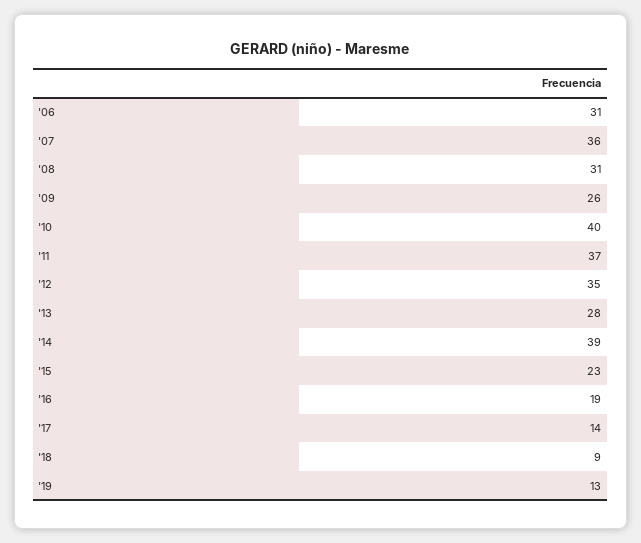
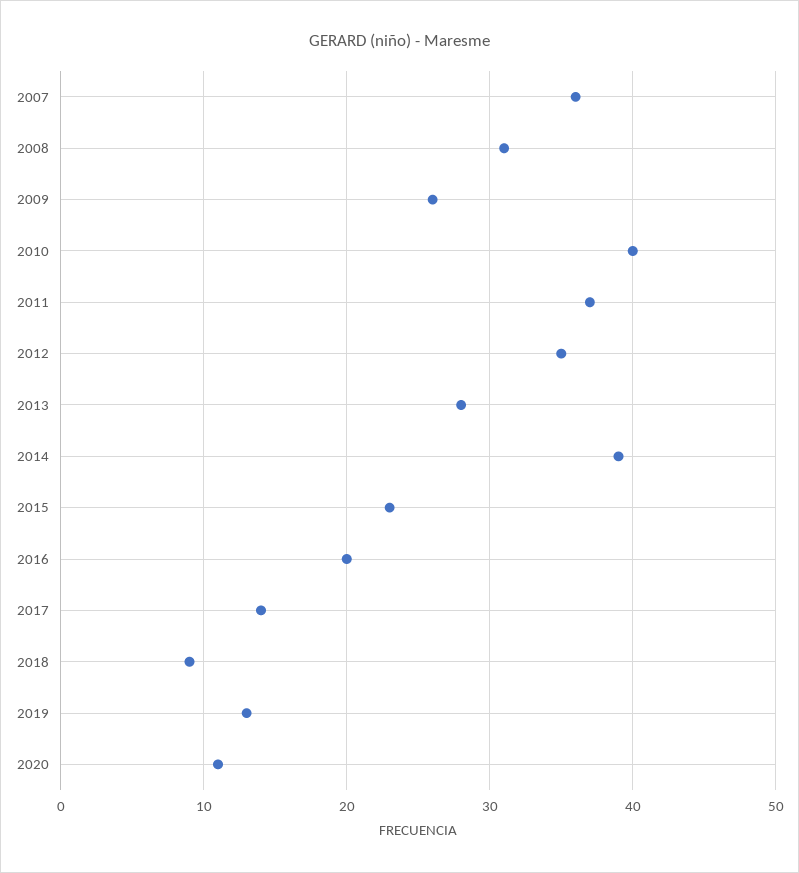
'06: 31 -> none
'16: 19 -> 20
2020: none -> 11

